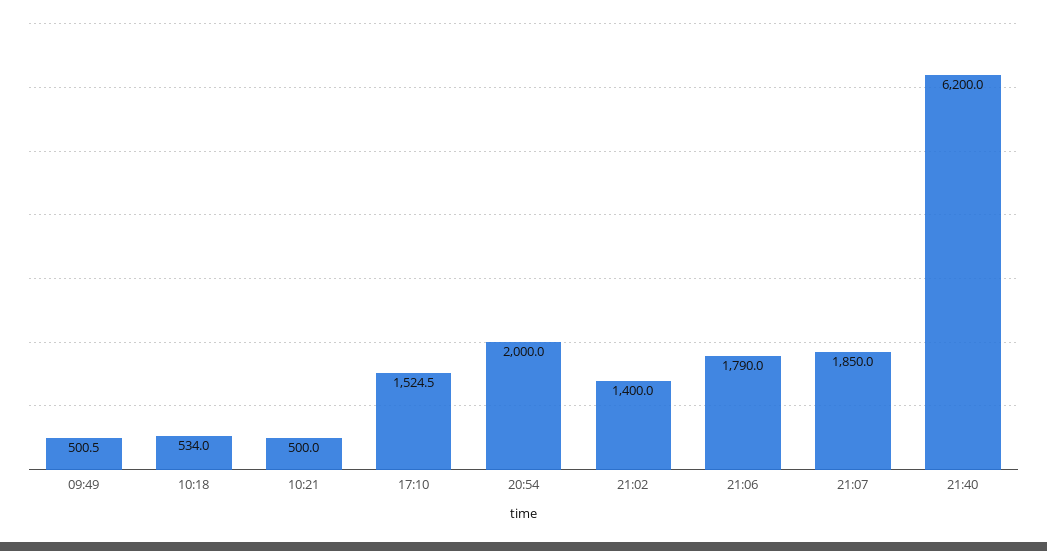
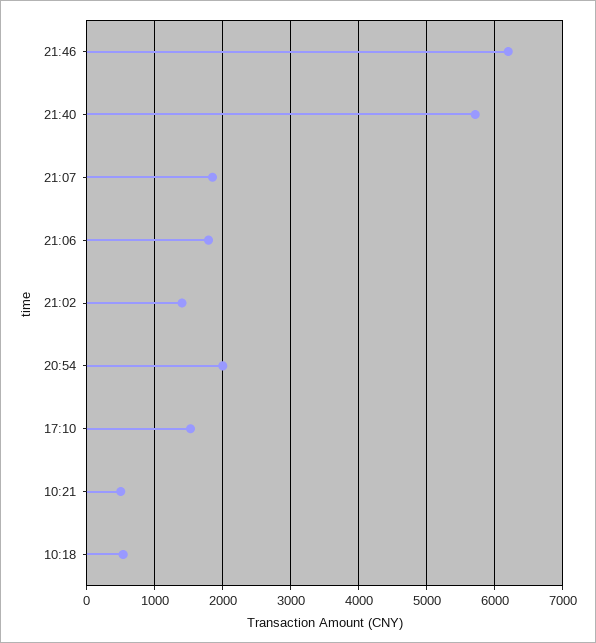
09:49: 500.5 -> none
21:40: 6200 -> 5700
21:46: none -> 6200

